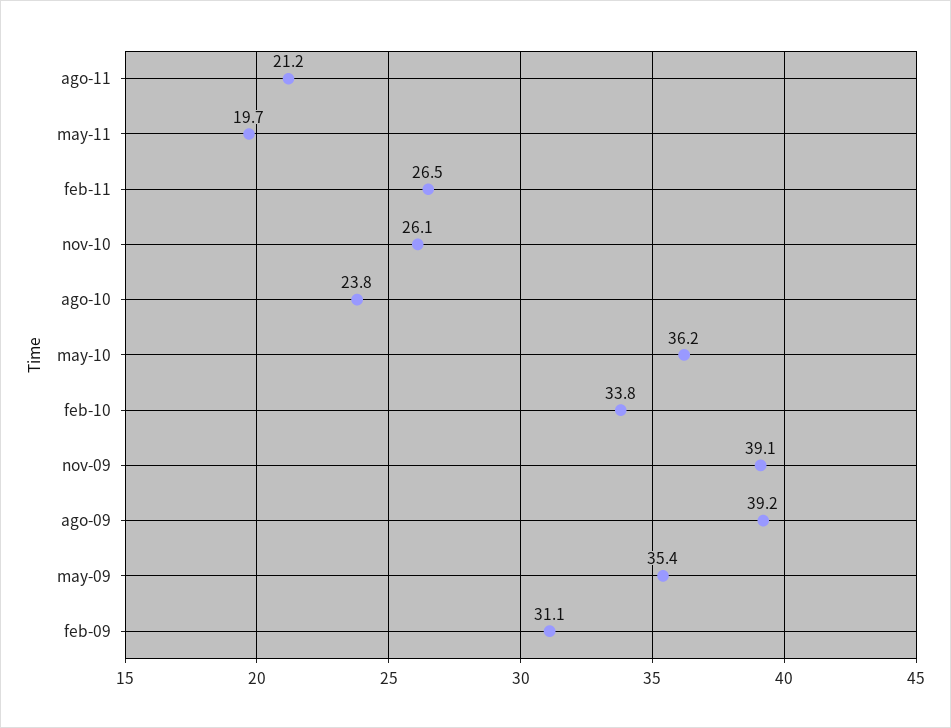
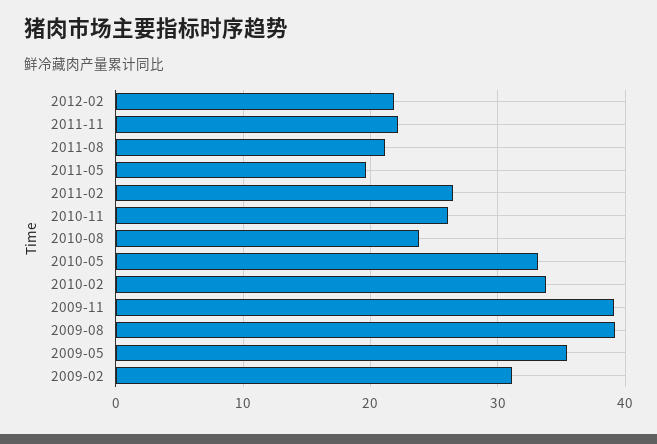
may-10: 36.2 -> 33
2012-02: none -> 22
2011-11: none -> 22

